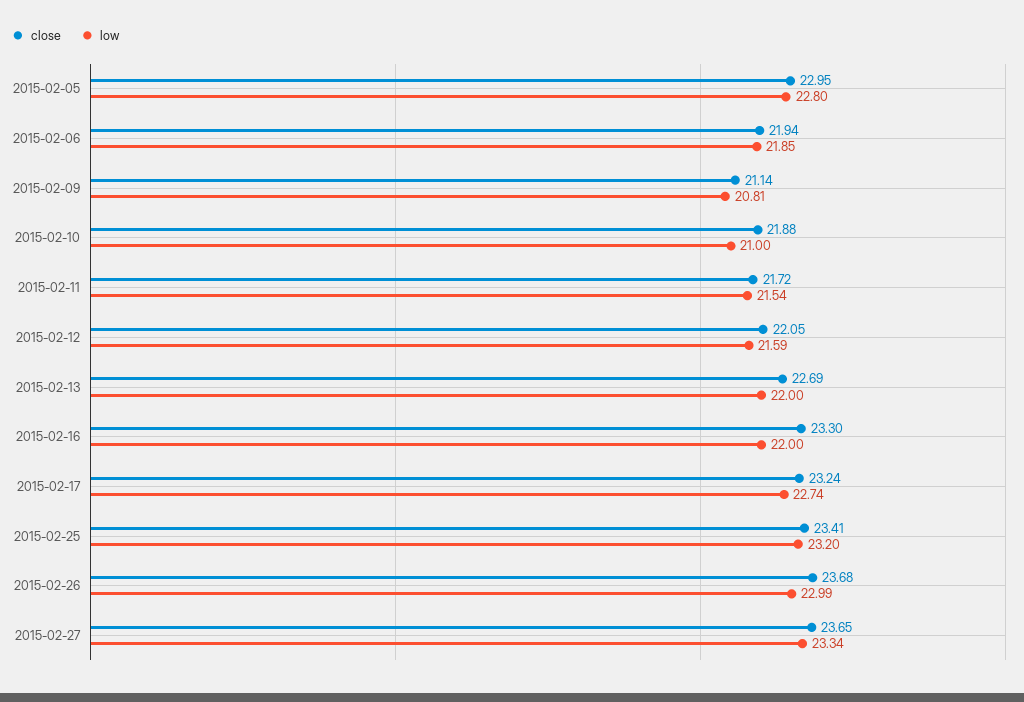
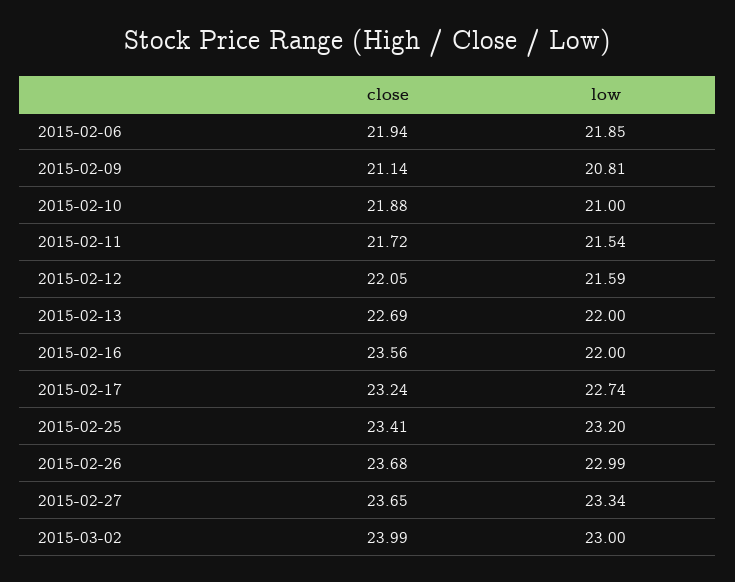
close, 2015-02-05: 22.95 -> none
low, 2015-02-05: 22.8 -> none
close, 2015-02-16: 23.3 -> 23.56
close, 2015-03-02: none -> 23.99
low, 2015-03-02: none -> 23

